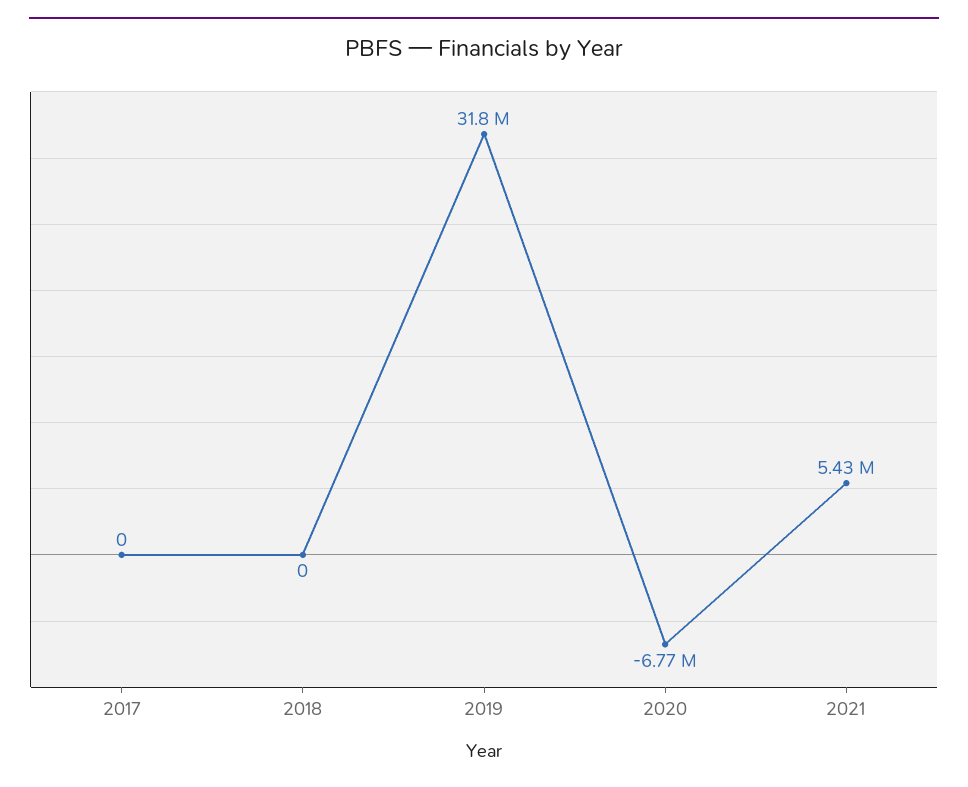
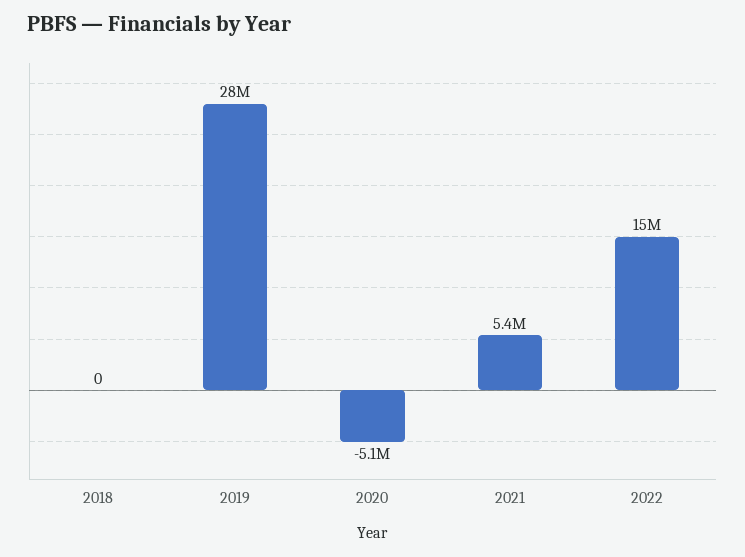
2017: 0 -> none
2019: 31800000 -> 28000000
2020: -6770000 -> -5100000
2022: none -> 15000000

